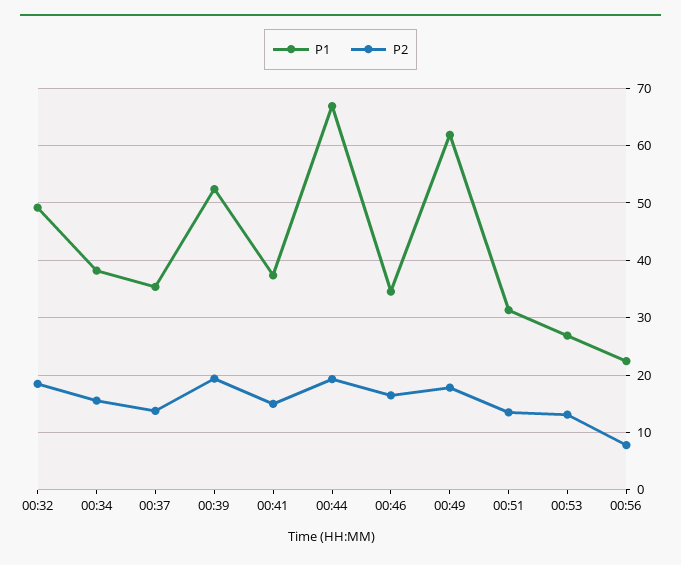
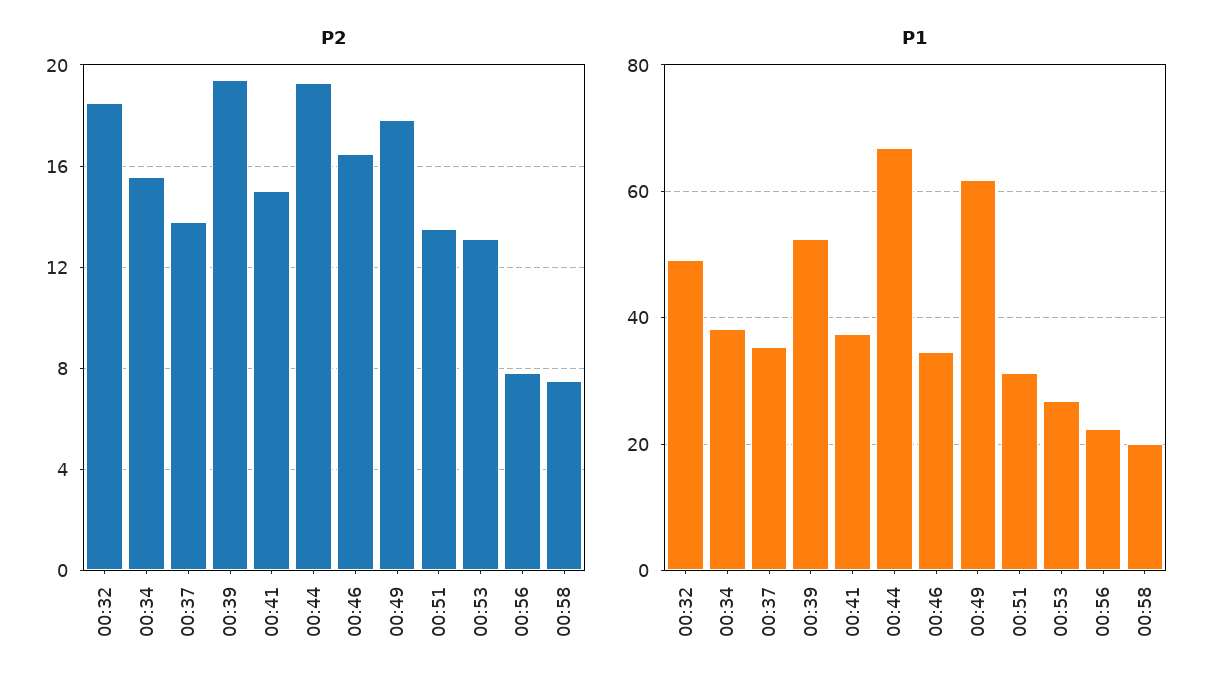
P2, 00:58: none -> 7.5
P1, 00:58: none -> 20

